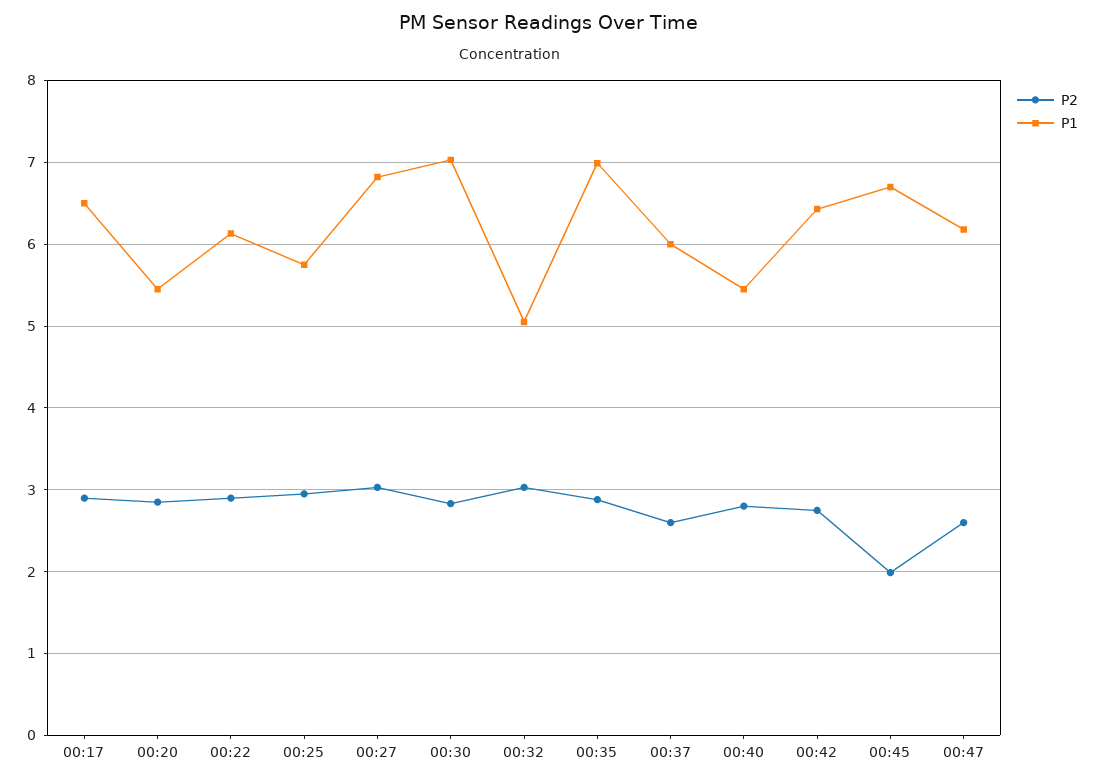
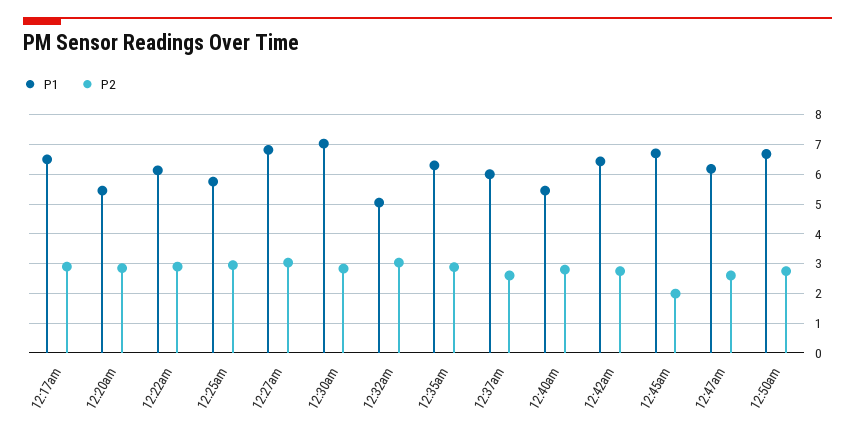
P1, 00:35: 7 -> 6.25
P1, 12:50am: none -> 6.75
P2, 12:50am: none -> 2.75

